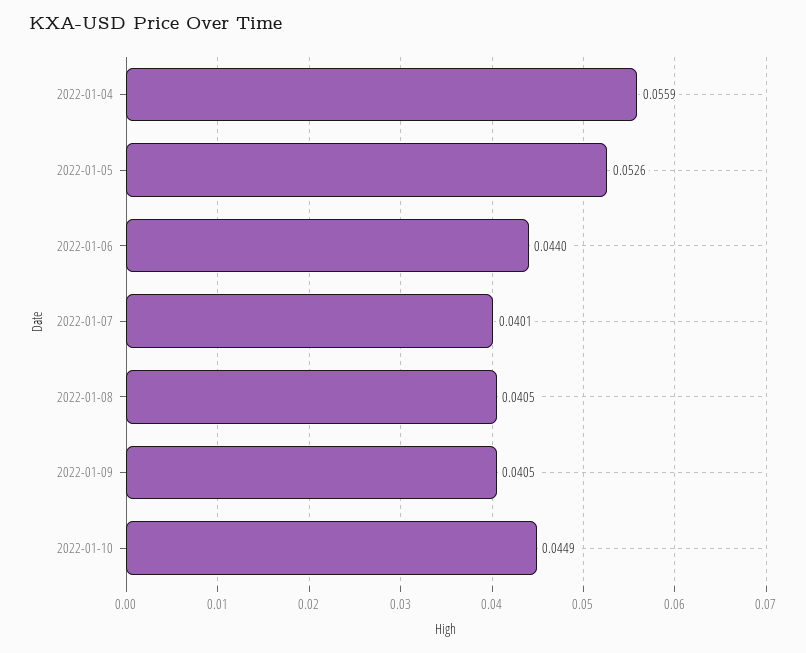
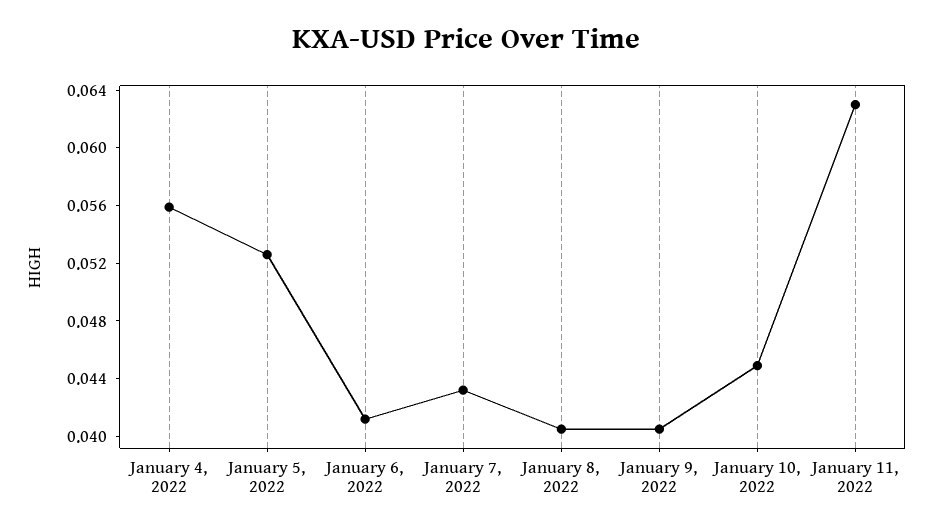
2022-01-06: 0.044 -> 0.041
2022-01-07: 0.0401 -> 0.043
January 11, 2022: none -> 0.063

